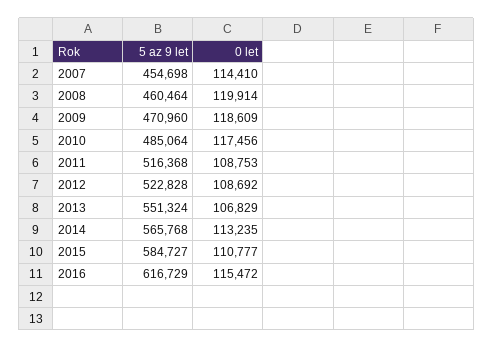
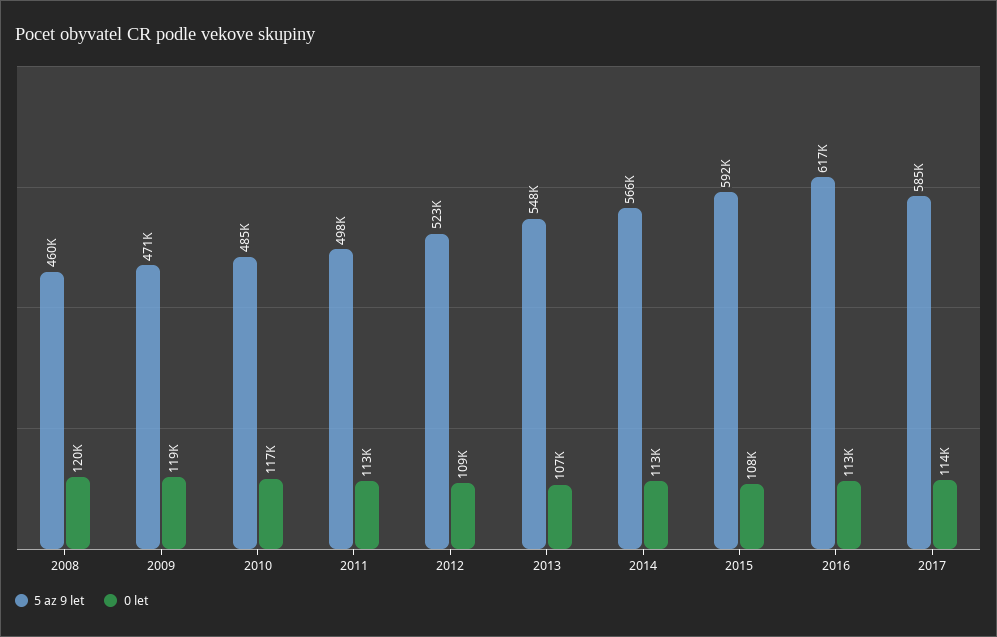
5 az 9 let, 2007: 454698 -> none
0 let, 2007: 114410 -> none
5 az 9 let, 2011: 516368 -> 498000
0 let, 2011: 108753 -> 113000
5 az 9 let, 2013: 551324 -> 548000
5 az 9 let, 2015: 584727 -> 592000
0 let, 2015: 110777 -> 108000
0 let, 2016: 115472 -> 113000
5 az 9 let, 2017: none -> 585000
0 let, 2017: none -> 114000

